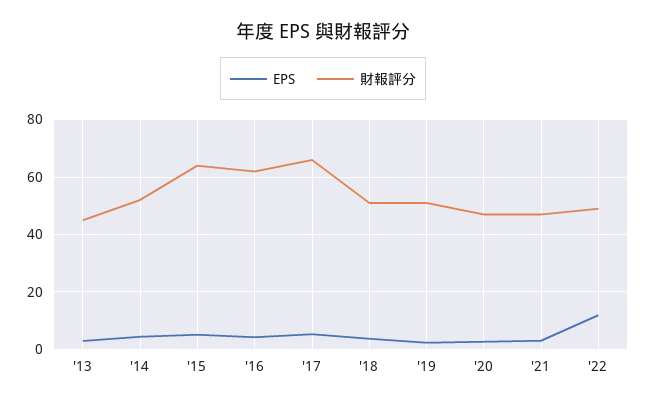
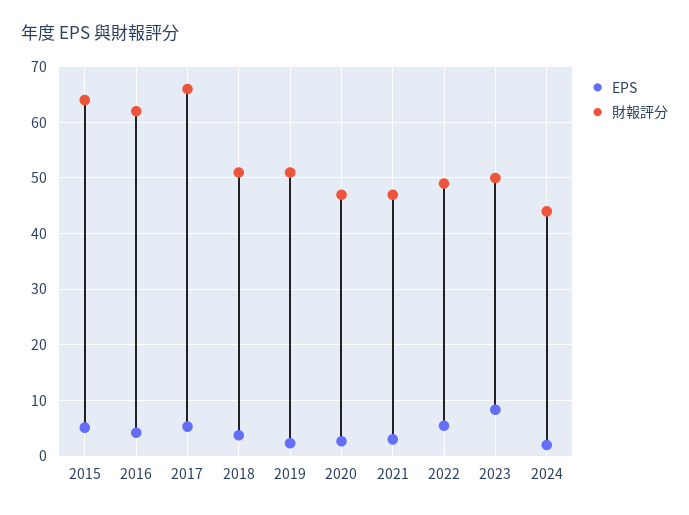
EPS, '13: 2.5 -> none
財報評分, '13: 45 -> none
EPS, '14: 5 -> none
財報評分, '14: 52.5 -> none
EPS, '22: 12.5 -> 6
EPS, 2023: none -> 8
財報評分, 2023: none -> 50
EPS, 2024: none -> 2
財報評分, 2024: none -> 44

